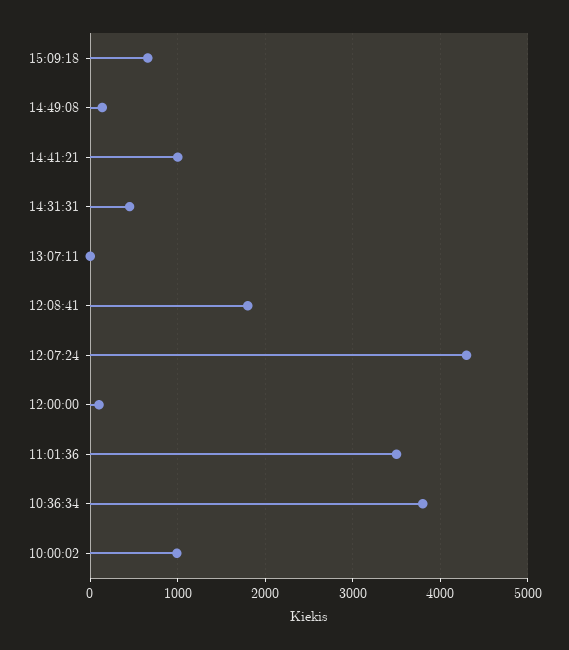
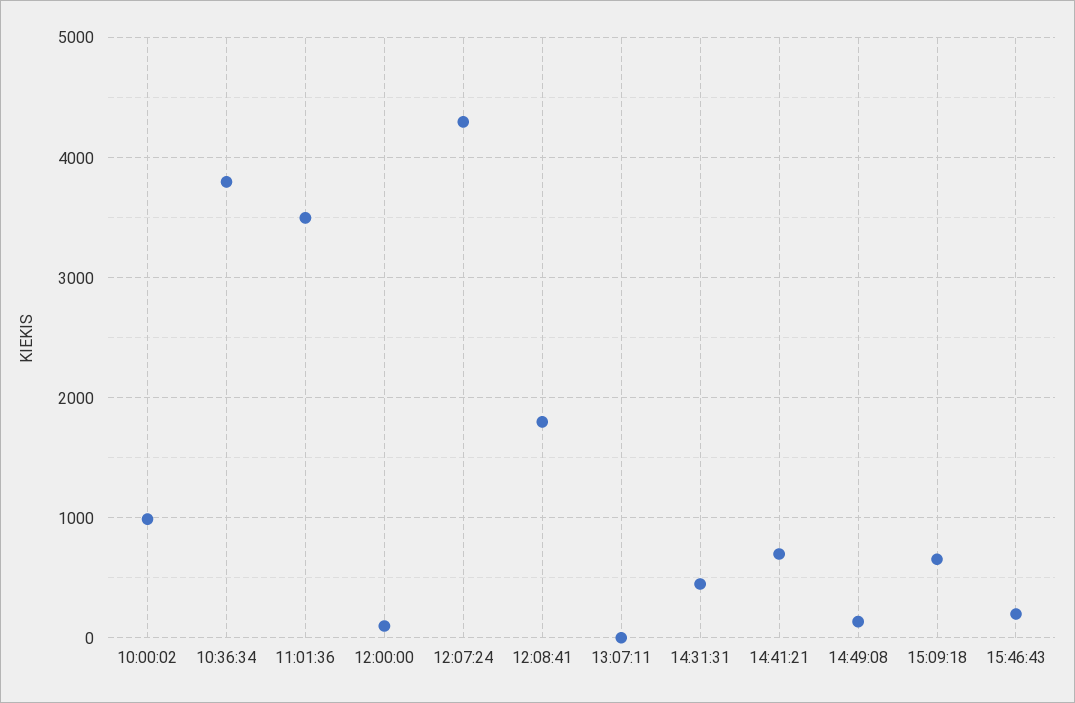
14:41:21: 1000 -> 700
15:46:43: none -> 200

